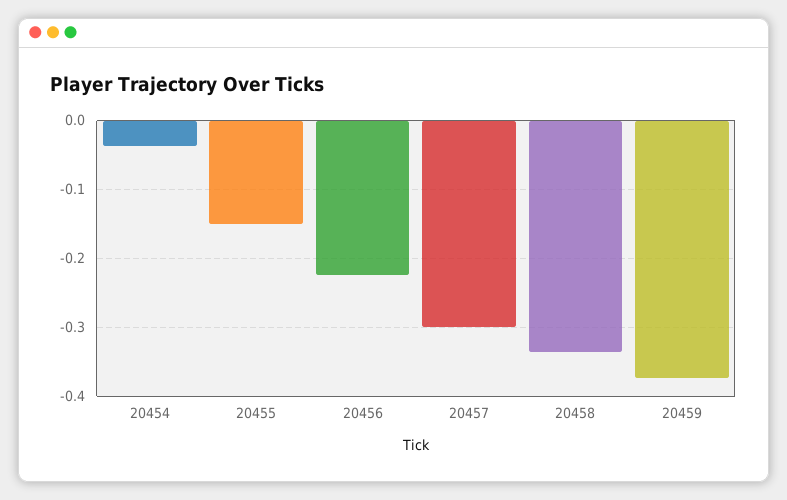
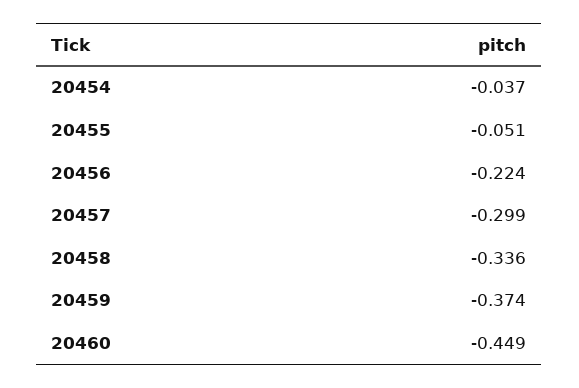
20455: -0.15 -> -0.051
20460: none -> -0.449

